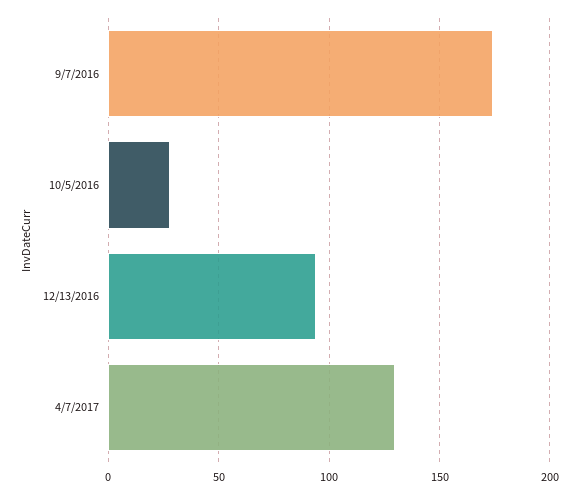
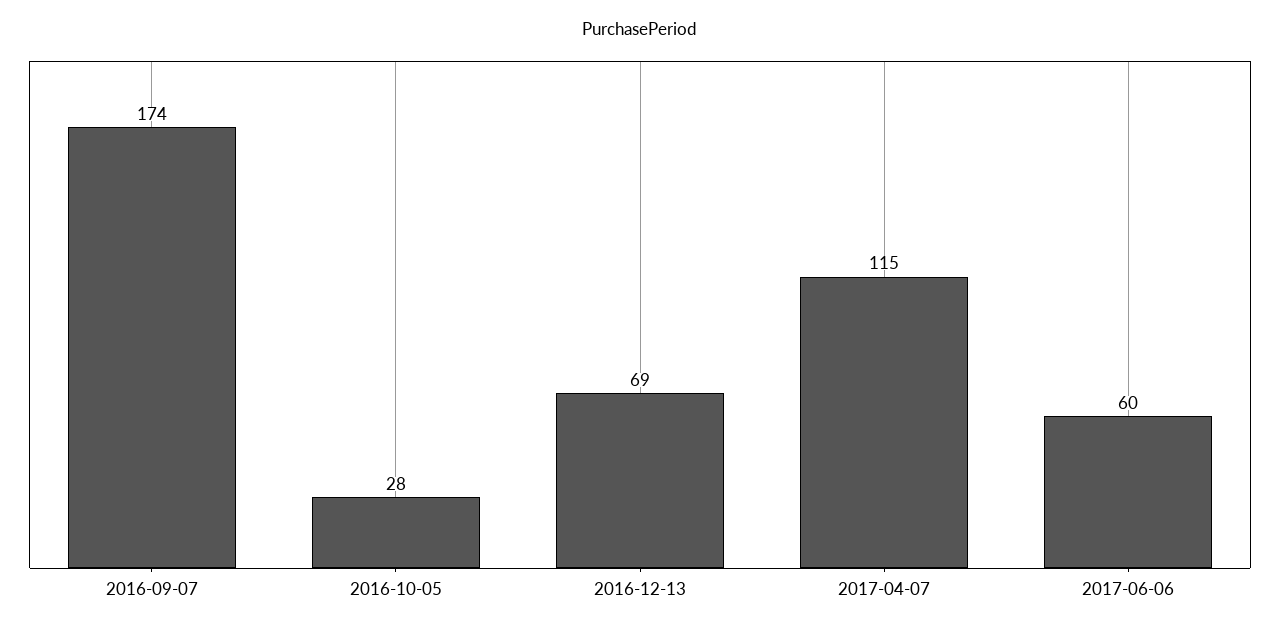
12/13/2016: 95 -> 69
4/7/2017: 130 -> 115
2017-06-06: none -> 60

